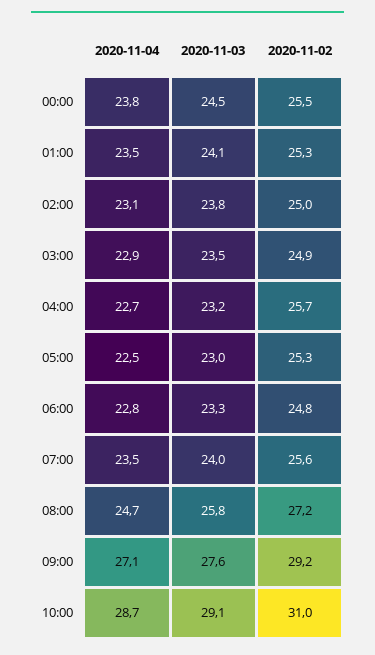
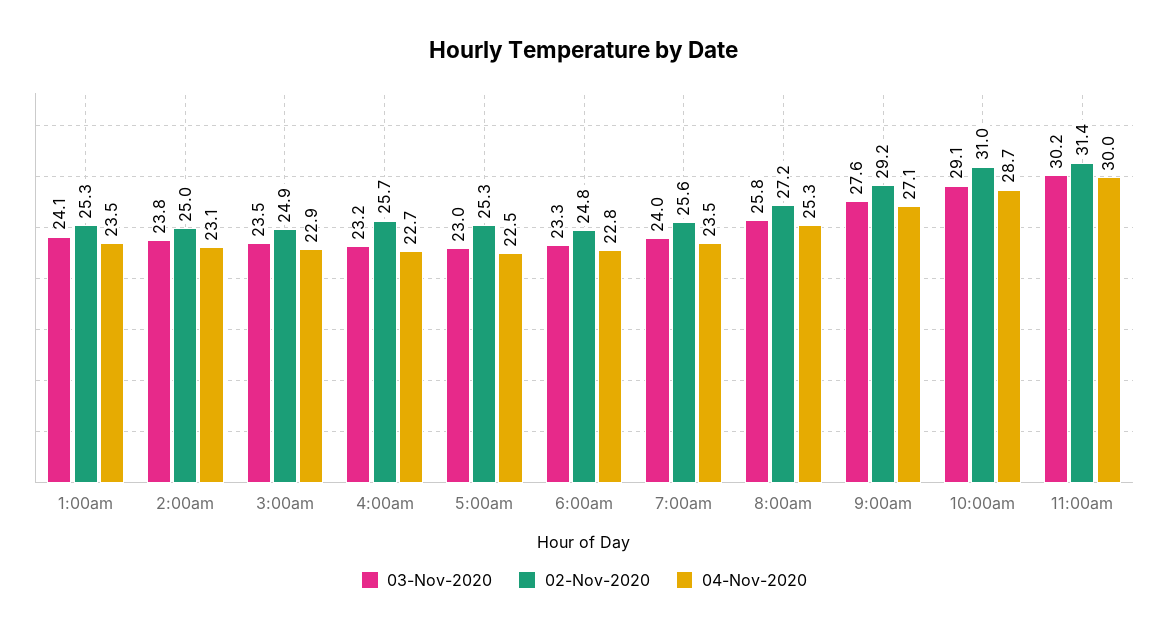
2020-11-04, 00:00: 23.8 -> none
2020-11-03, 00:00: 24.5 -> none
2020-11-02, 00:00: 25.5 -> none
2020-11-04, 08:00: 24.7 -> 25.3
2020-11-03, 11:00am: none -> 30.2
2020-11-02, 11:00am: none -> 31.4
2020-11-04, 11:00am: none -> 30

